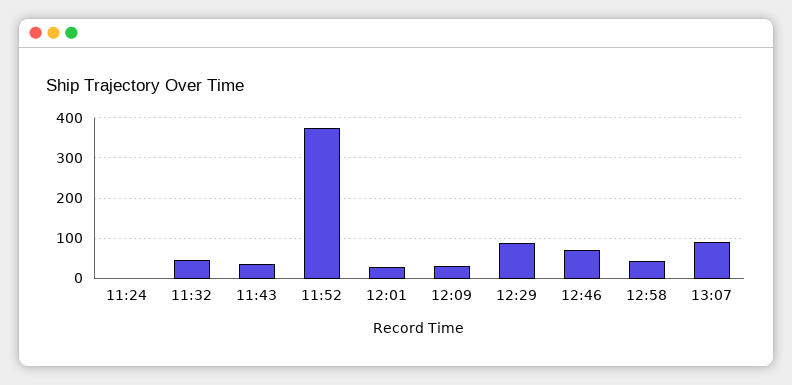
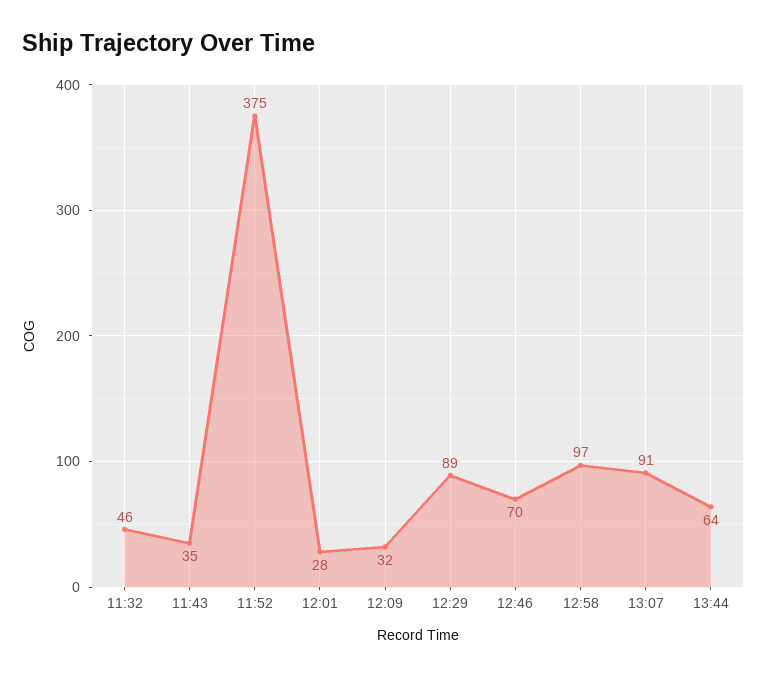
11:24: 0 -> none
12:58: 40 -> 97
13:44: none -> 64

